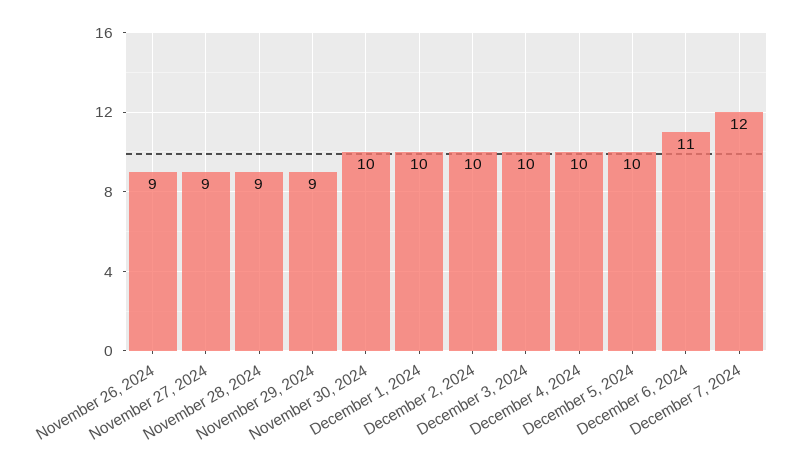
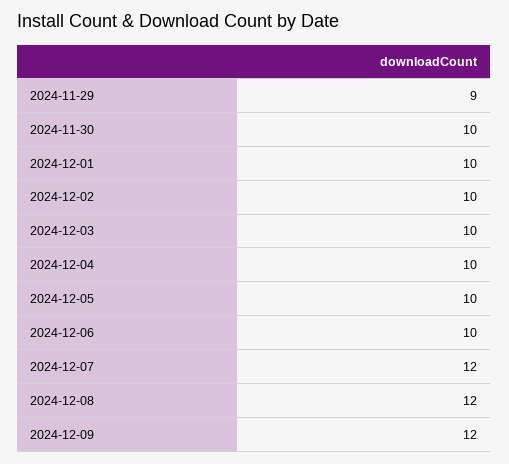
November 26, 2024: 9 -> none
November 27, 2024: 9 -> none
November 28, 2024: 9 -> none
December 6, 2024: 11 -> 10
2024-12-08: none -> 12
2024-12-09: none -> 12

